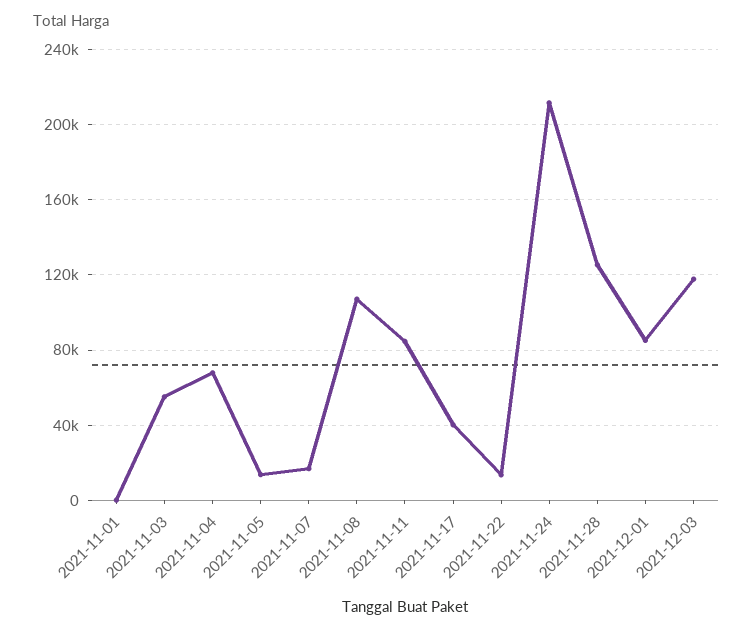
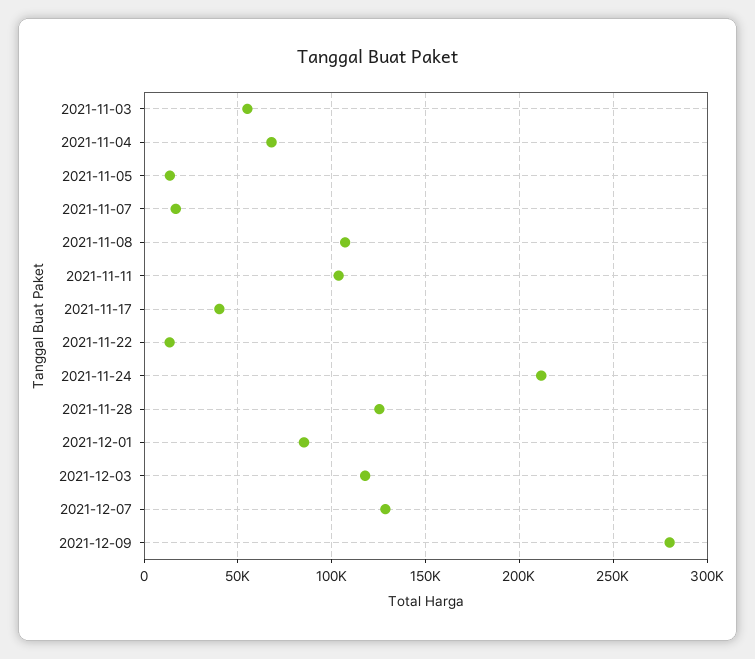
2021-11-01: 0 -> none
2021-11-11: 85000 -> 105000
2021-12-07: none -> 130000
2021-12-09: none -> 280000

